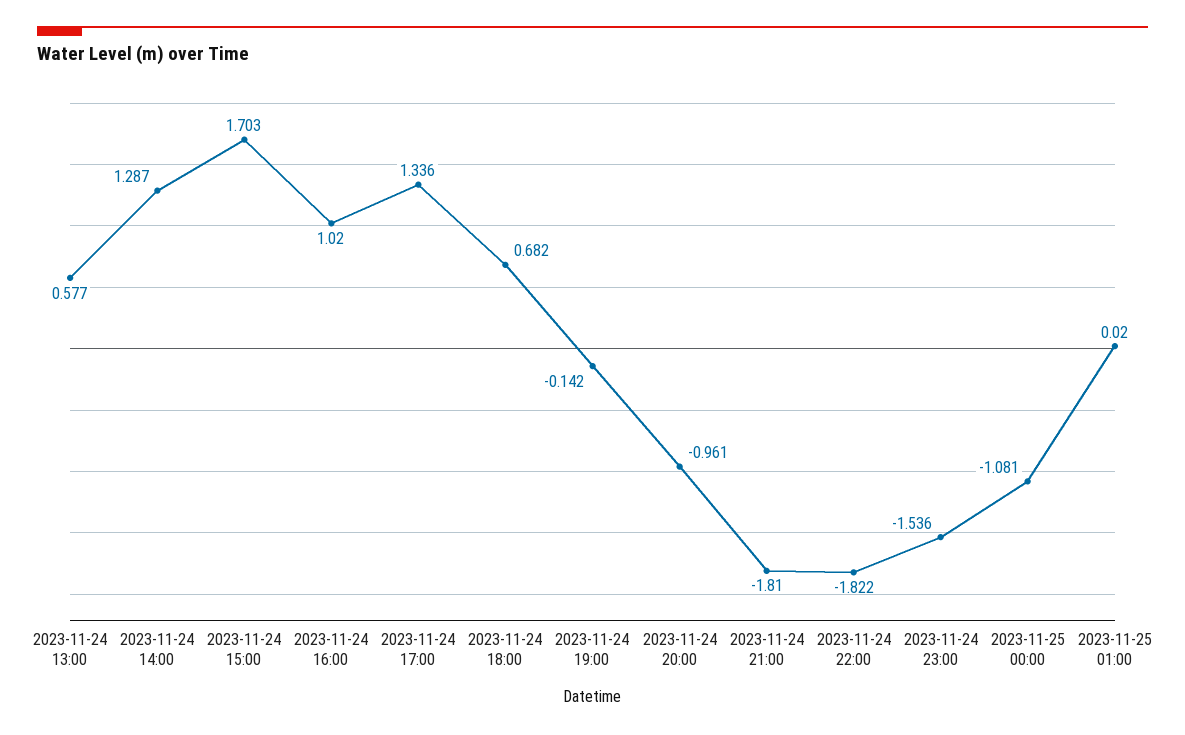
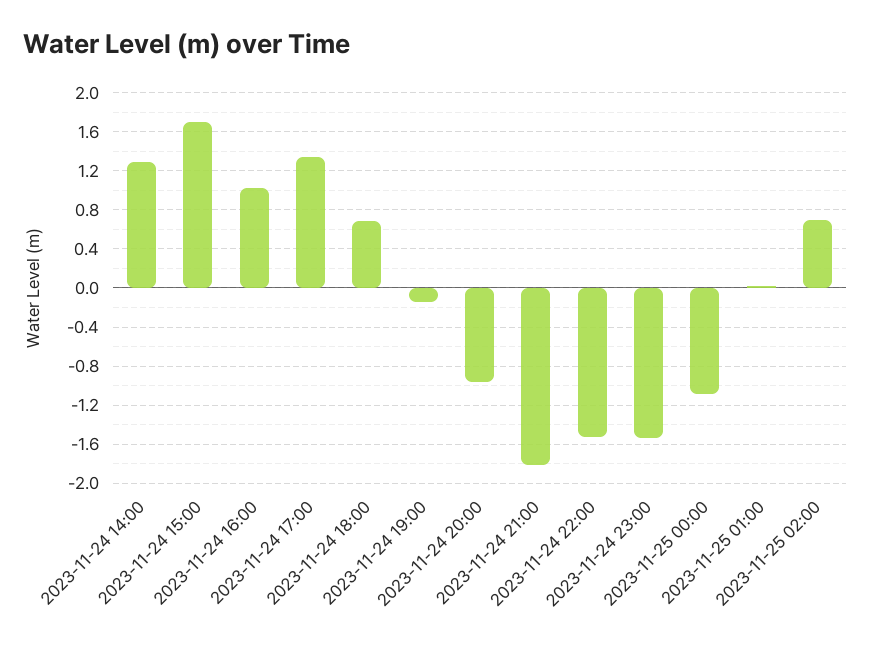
2023-11-24 13:00: 0.577 -> none
2023-11-24 22:00: -1.822 -> -1.5
2023-11-25 02:00: none -> 0.7

